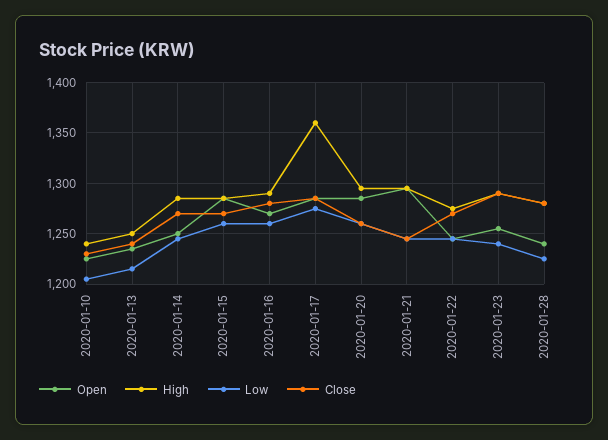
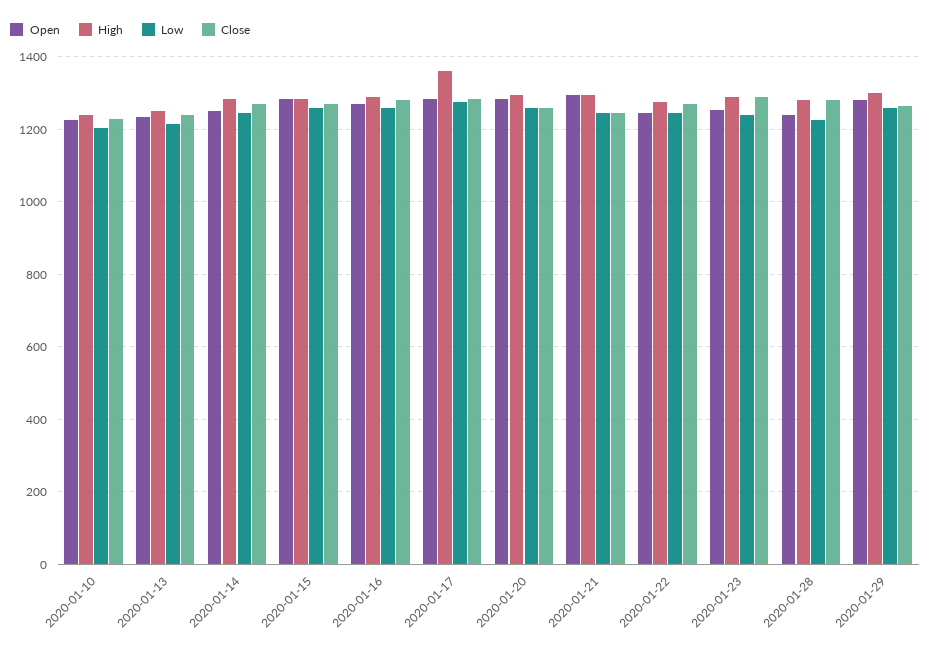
Open, 2020-01-29: none -> 1280
High, 2020-01-29: none -> 1300
Low, 2020-01-29: none -> 1260
Close, 2020-01-29: none -> 1260

